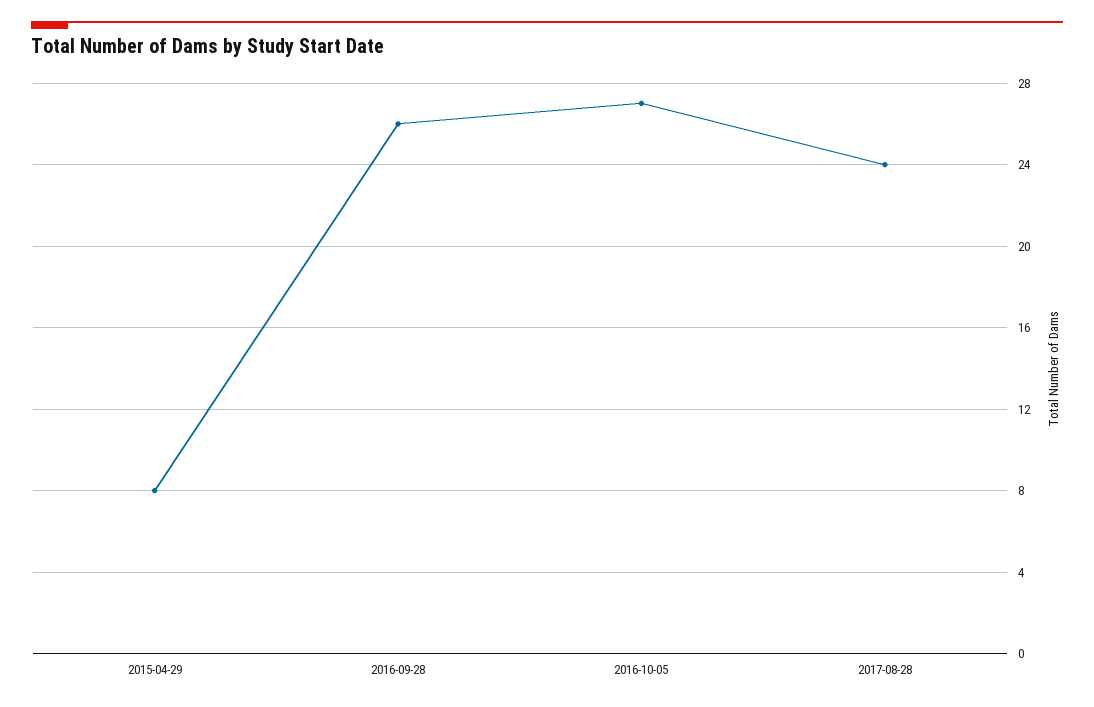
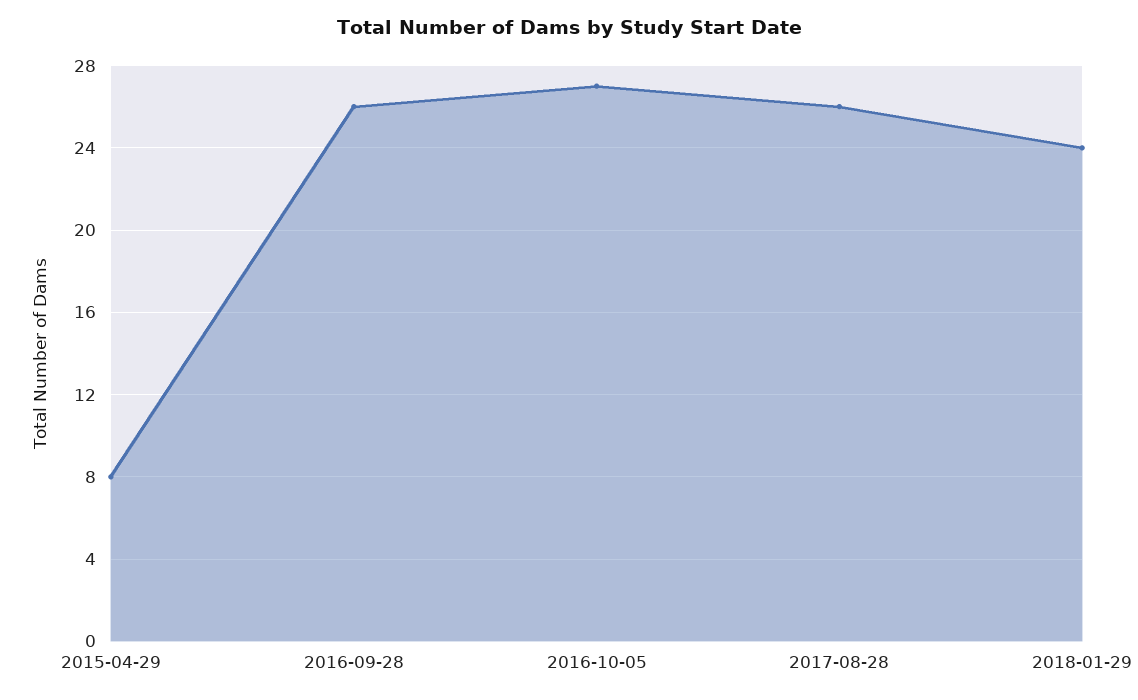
2017-08-28: 24 -> 26
2018-01-29: none -> 24

